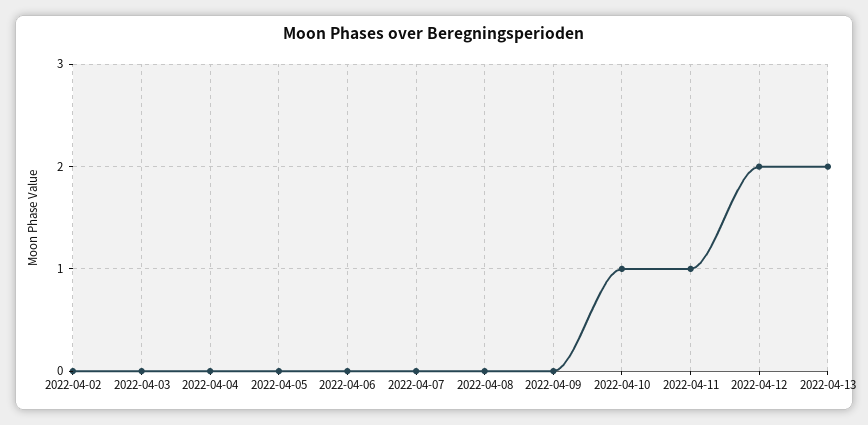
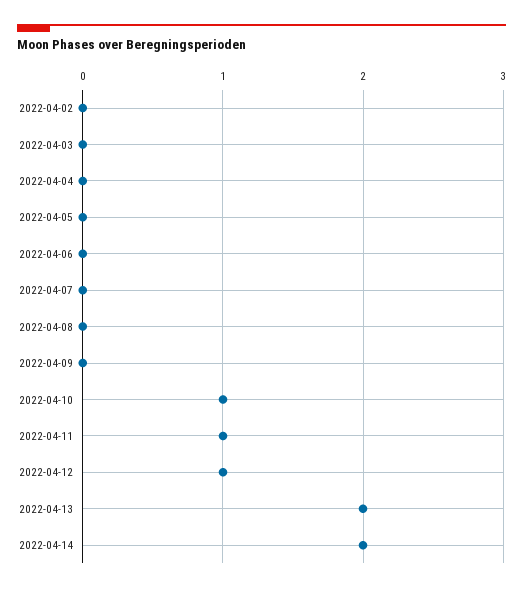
2022-04-12: 2 -> 1
2022-04-14: none -> 2

